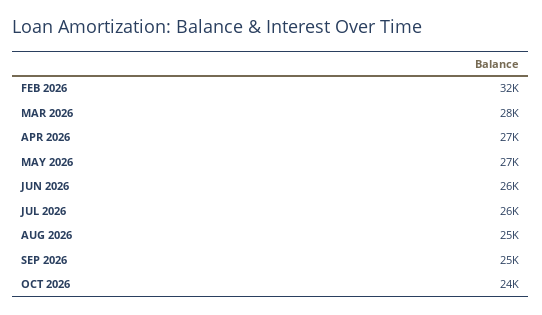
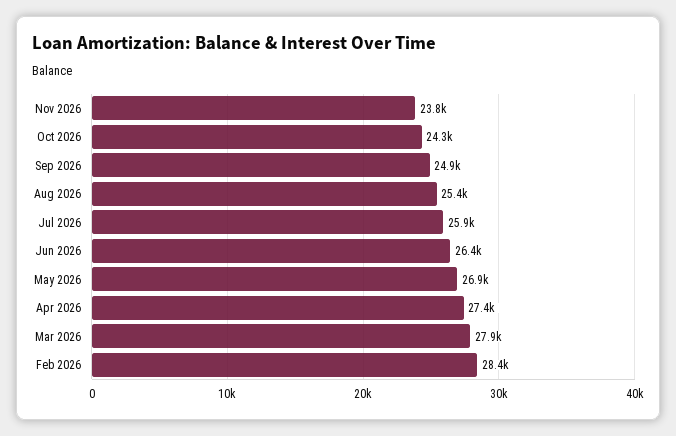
FEB 2026: 32000 -> 28400
Nov 2026: none -> 23800

